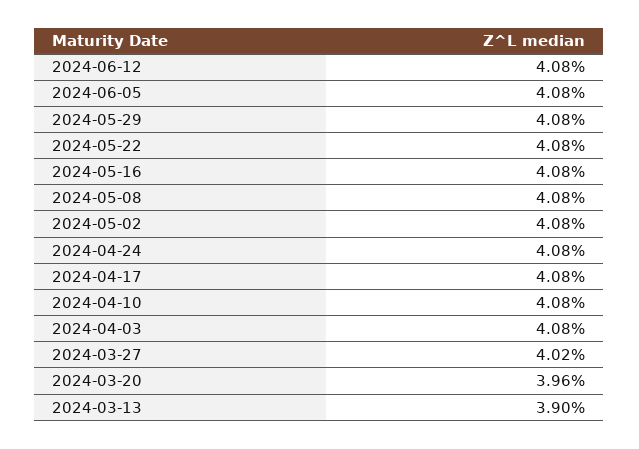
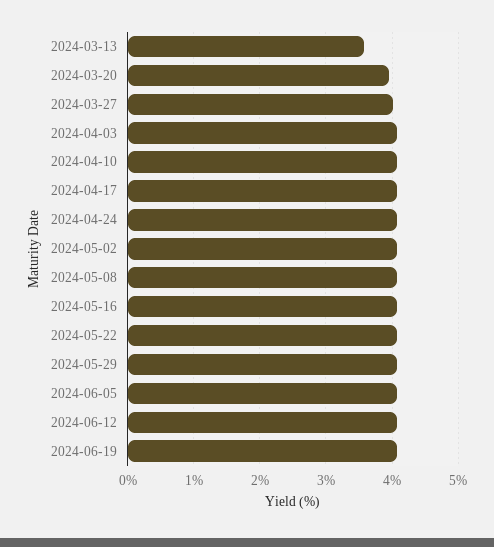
2024-03-13: 3.9 -> 3.6
2024-06-19: none -> 4.1

